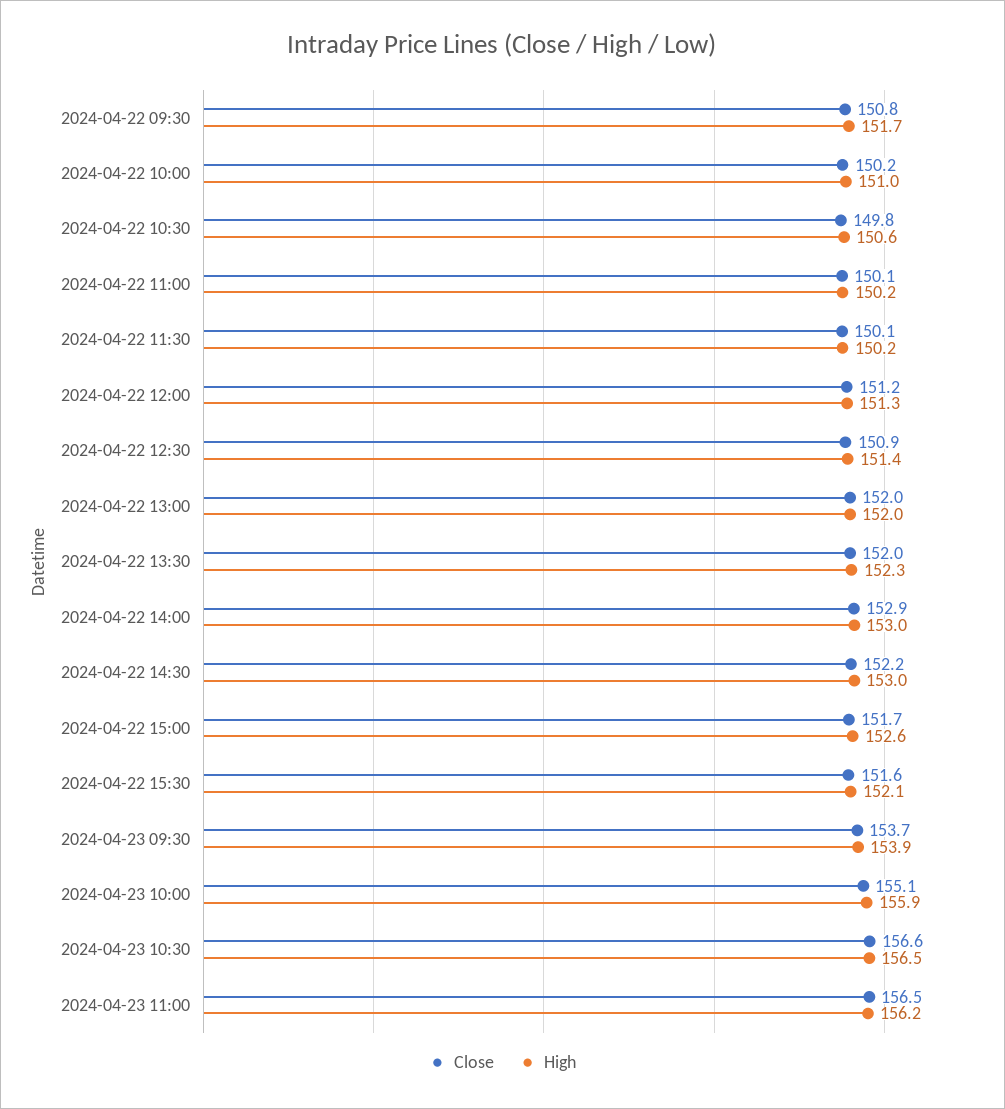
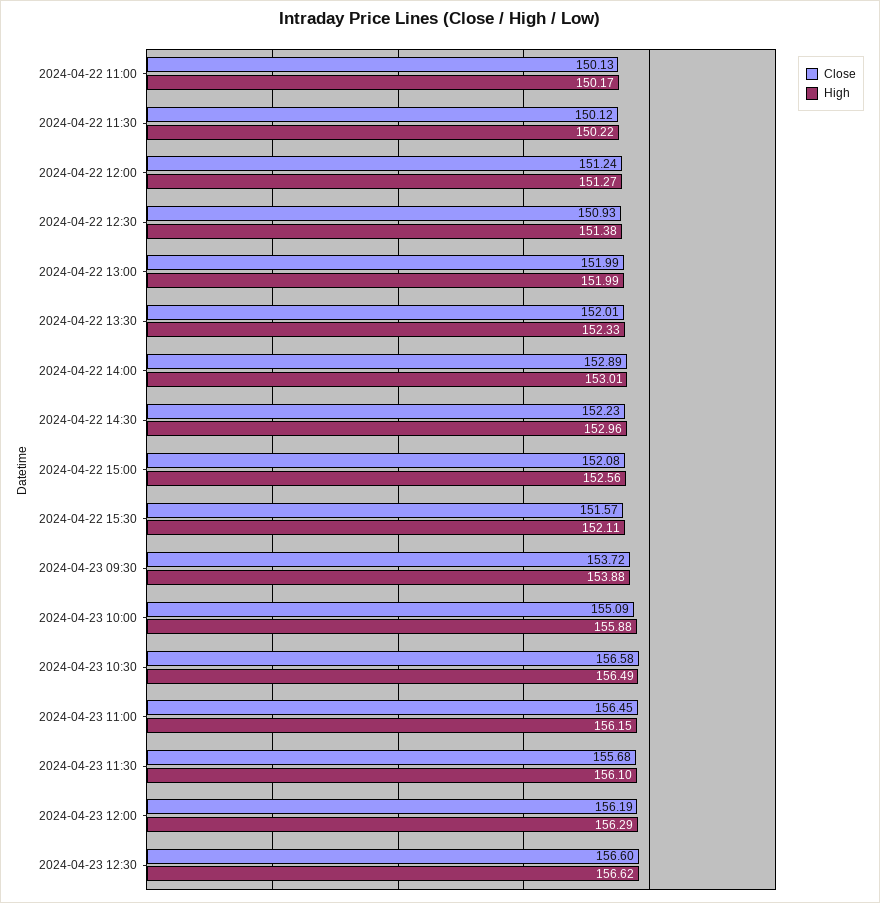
Close, 2024-04-22 09:30: 150.8 -> none
High, 2024-04-22 09:30: 151.7 -> none
Close, 2024-04-22 10:00: 150.2 -> none
High, 2024-04-22 10:00: 151 -> none
Close, 2024-04-22 10:30: 149.8 -> none
High, 2024-04-22 10:30: 150.6 -> none
Close, 2024-04-22 15:00: 151.7 -> 152.08
Close, 2024-04-23 11:30: none -> 155.68
High, 2024-04-23 11:30: none -> 156.1
Close, 2024-04-23 12:00: none -> 156.19
High, 2024-04-23 12:00: none -> 156.29
Close, 2024-04-23 12:30: none -> 156.6
High, 2024-04-23 12:30: none -> 156.62

